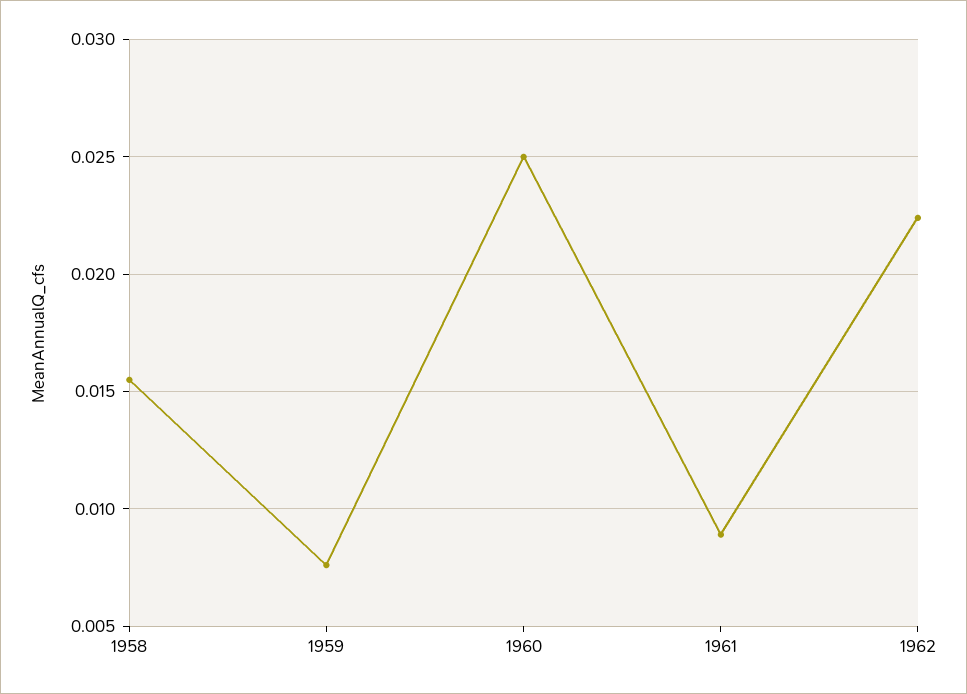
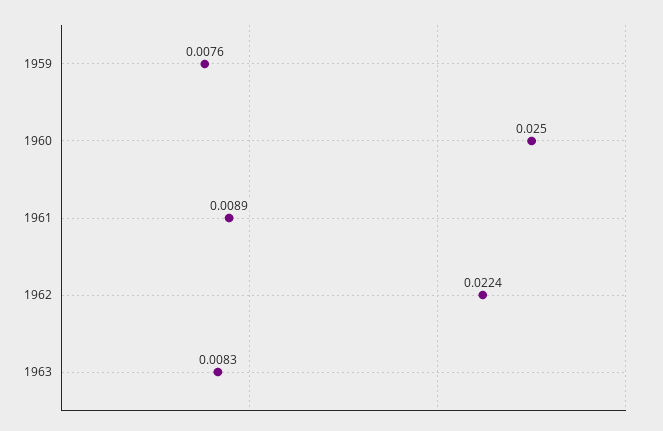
1958: 0.0155 -> none
1963: none -> 0.0083

